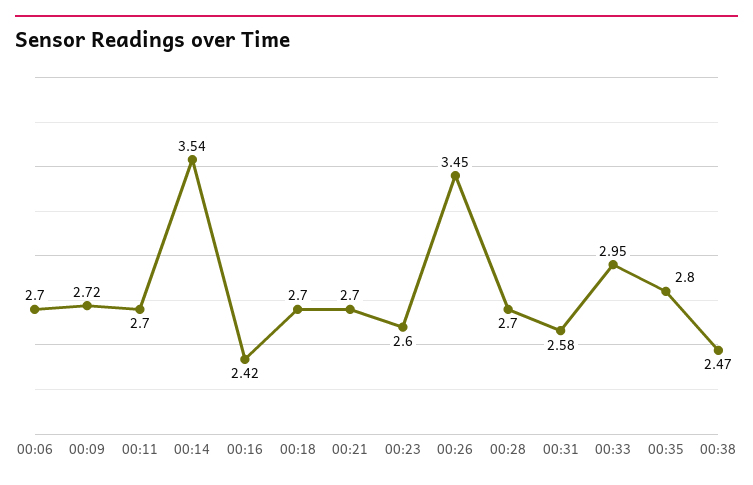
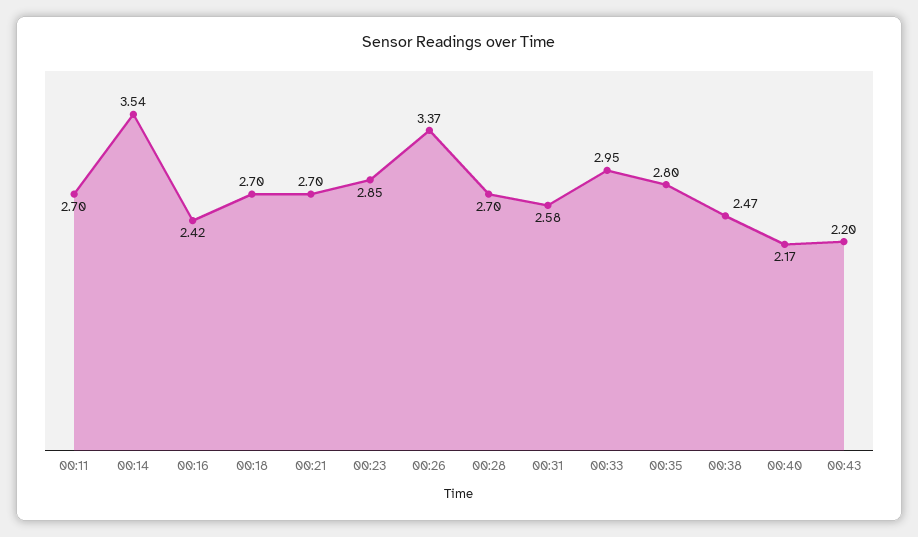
00:06: 2.7 -> none
00:09: 2.72 -> none
00:23: 2.6 -> 2.85
00:26: 3.45 -> 3.37
00:40: none -> 2.17
00:43: none -> 2.2

